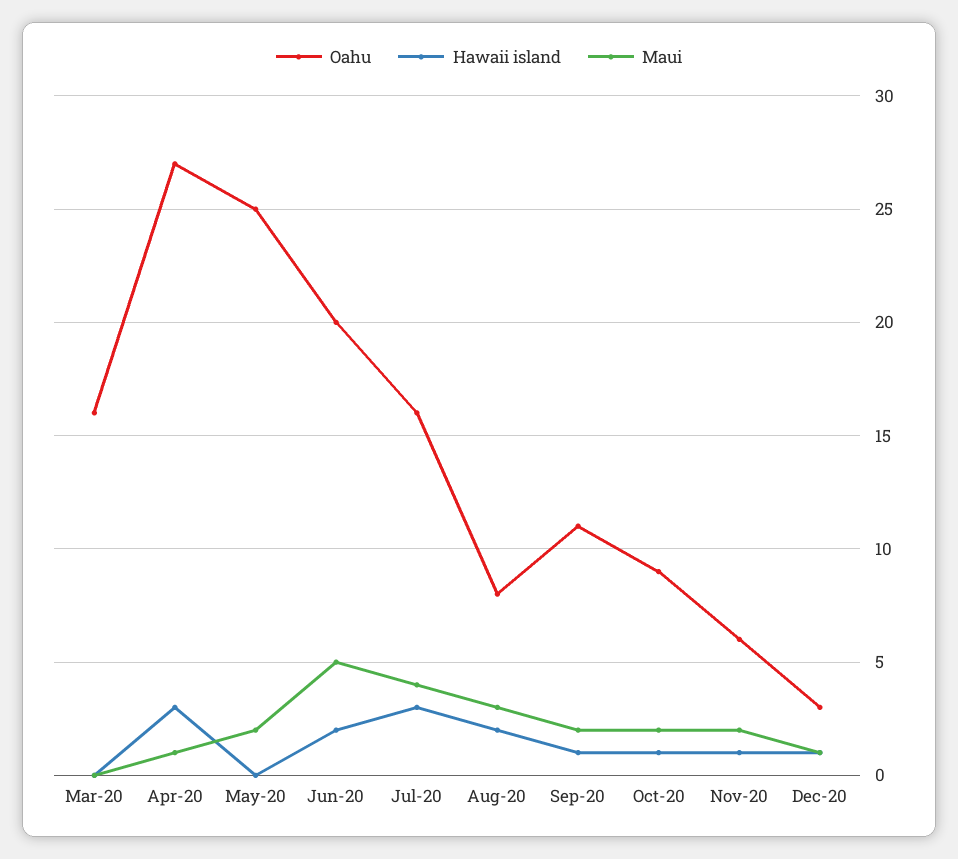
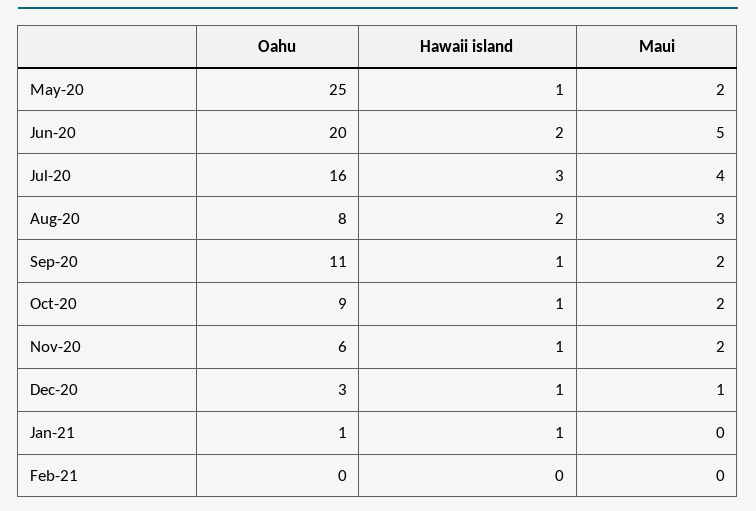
Oahu, Mar-20: 16 -> none
Hawaii island, Mar-20: 0 -> none
Maui, Mar-20: 0 -> none
Oahu, Apr-20: 27 -> none
Hawaii island, Apr-20: 3 -> none
Maui, Apr-20: 1 -> none
Hawaii island, May-20: 0 -> 1
Oahu, Jan-21: none -> 1
Hawaii island, Jan-21: none -> 1
Maui, Jan-21: none -> 0
Oahu, Feb-21: none -> 0
Hawaii island, Feb-21: none -> 0
Maui, Feb-21: none -> 0

